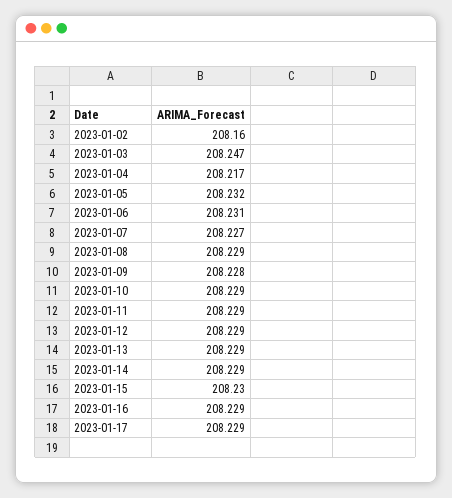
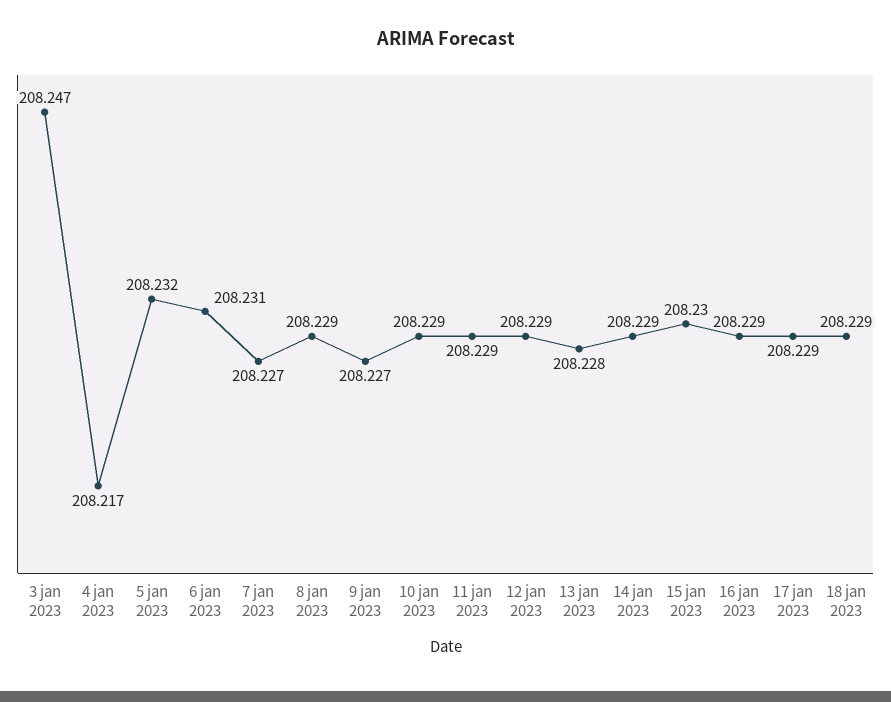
2023-01-02: 208.16 -> none
2023-01-09: 208.228 -> 208.227
2023-01-13: 208.229 -> 208.228
18 jan 2023: none -> 208.229

